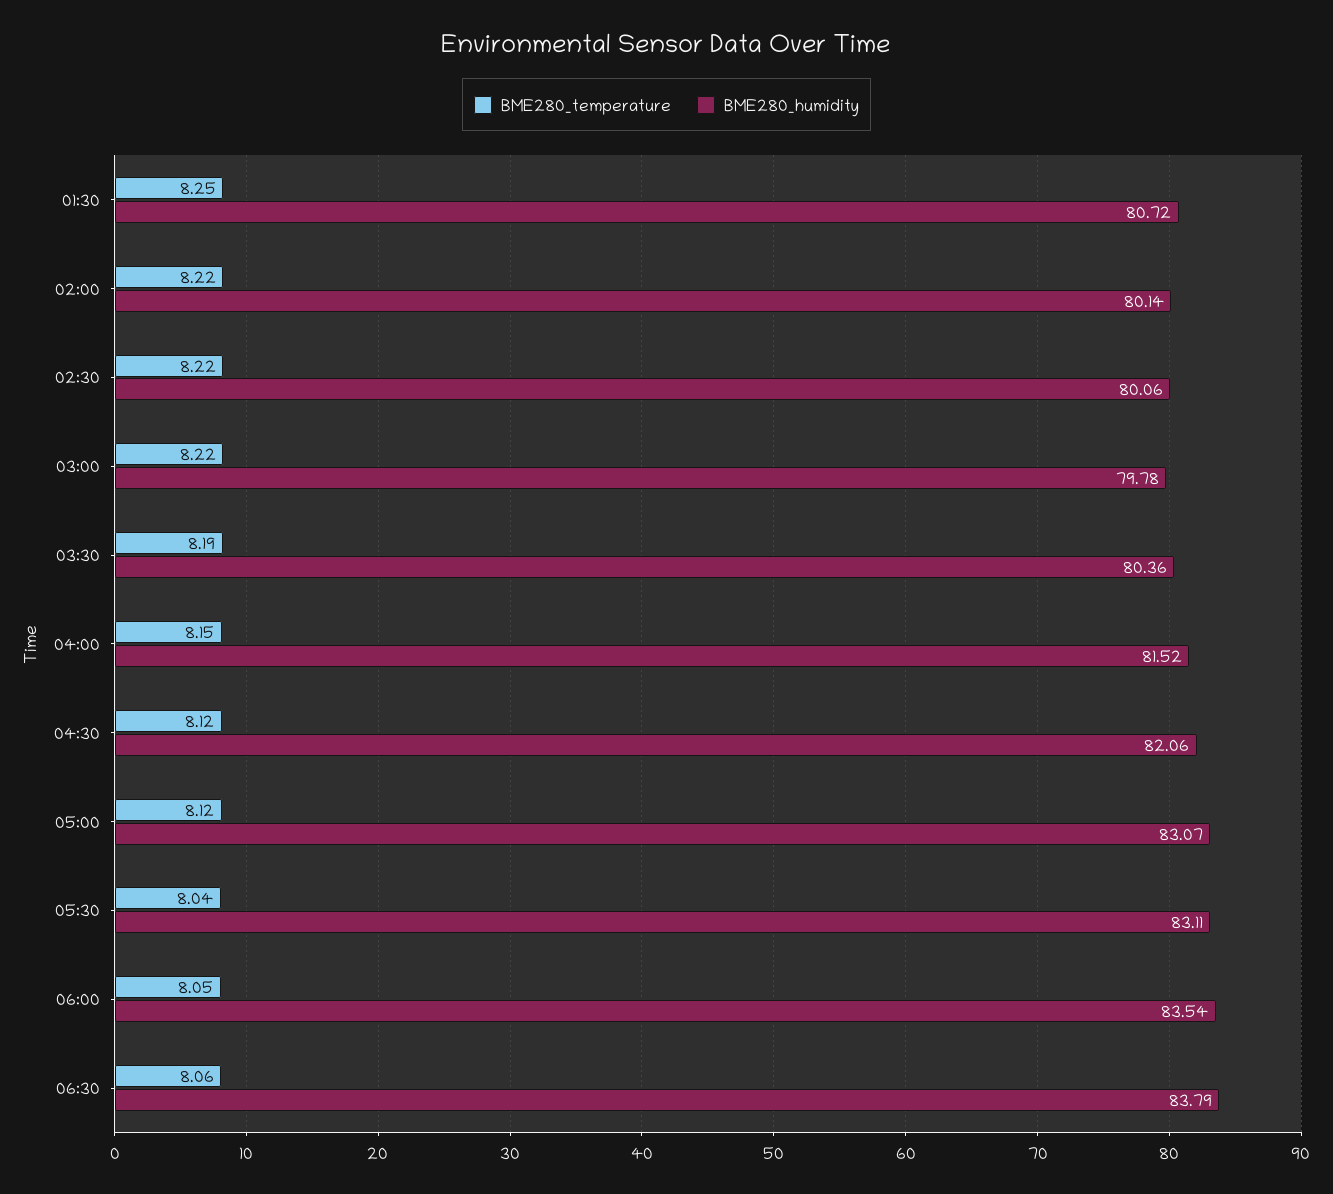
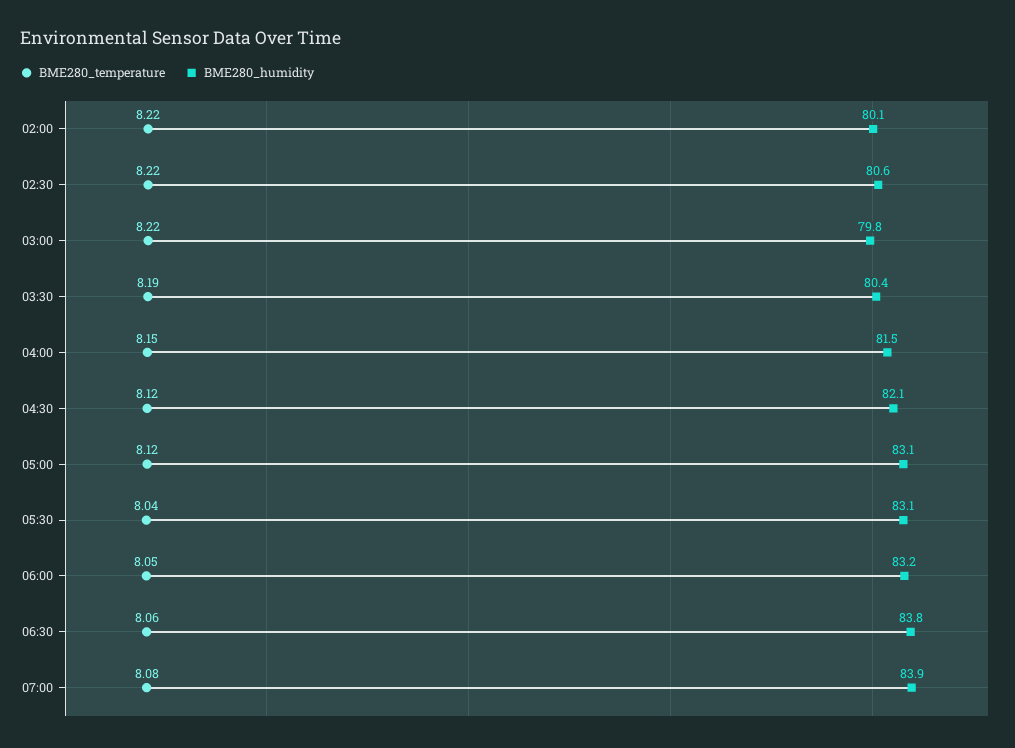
BME280_temperature, 01:30: 8.25 -> none
BME280_humidity, 01:30: 80.72 -> none
BME280_humidity, 02:30: 80.06 -> 80.6
BME280_humidity, 06:00: 83.54 -> 83.2
BME280_temperature, 07:00: none -> 8.08
BME280_humidity, 07:00: none -> 83.9

